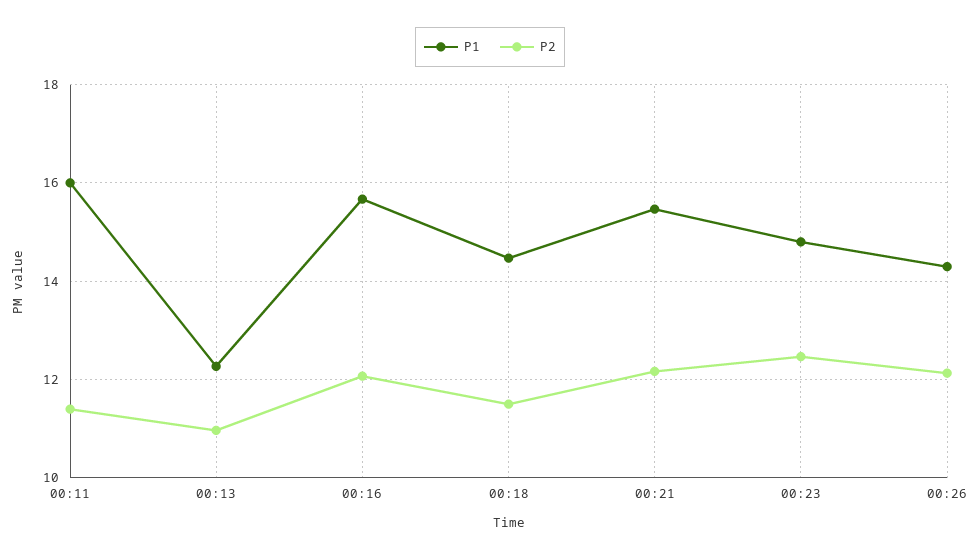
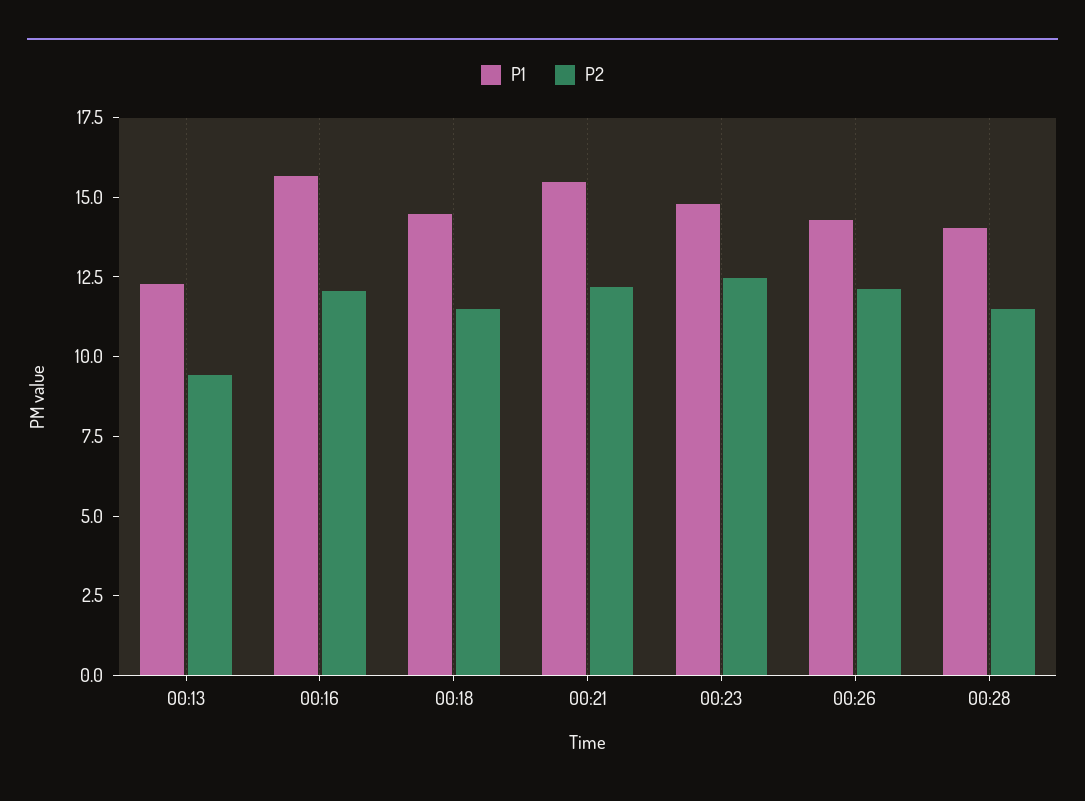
P1, 00:11: 16 -> none
P2, 00:11: 11.4 -> none
P2, 00:13: 11 -> 9.5
P1, 00:28: none -> 14
P2, 00:28: none -> 11.5

